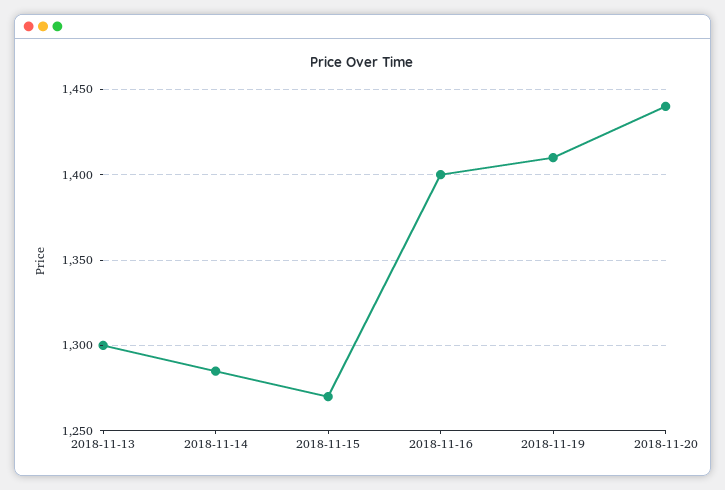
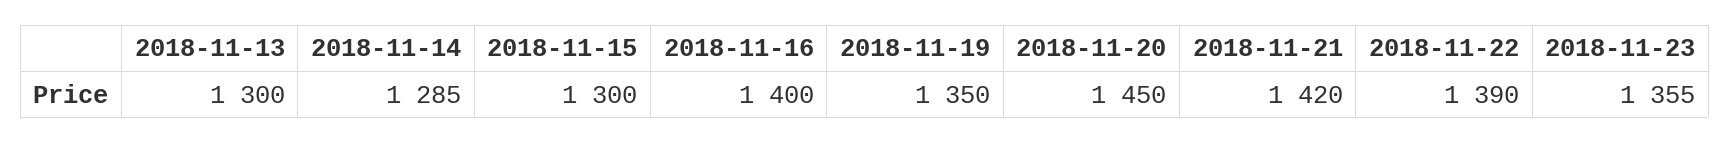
2018-11-15: 1270 -> 1300
2018-11-19: 1410 -> 1350
2018-11-20: 1440 -> 1450
2018-11-21: none -> 1420
2018-11-22: none -> 1390
2018-11-23: none -> 1355

